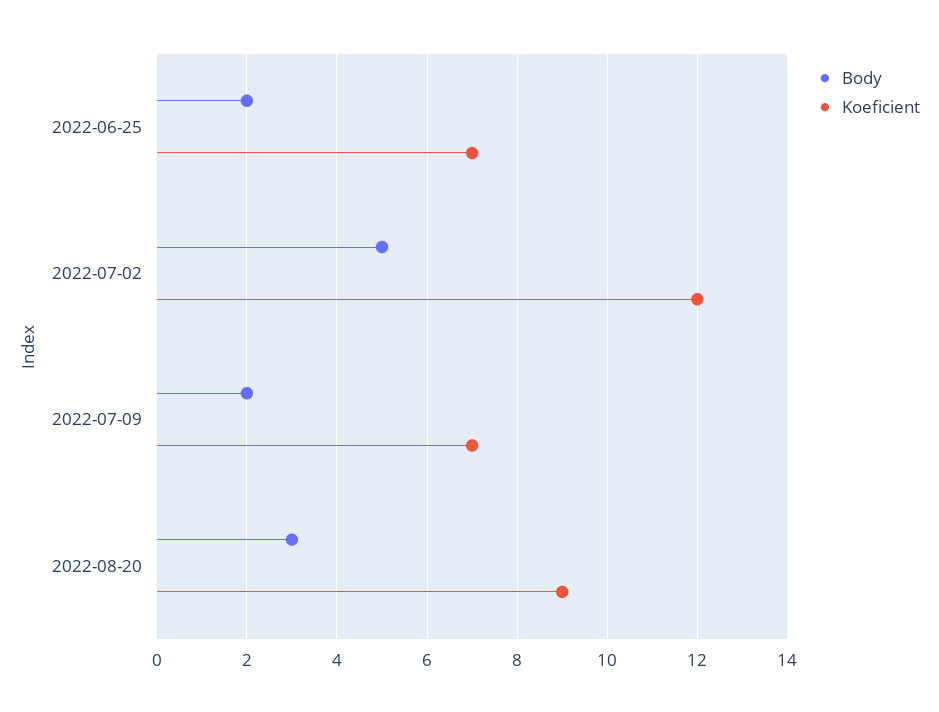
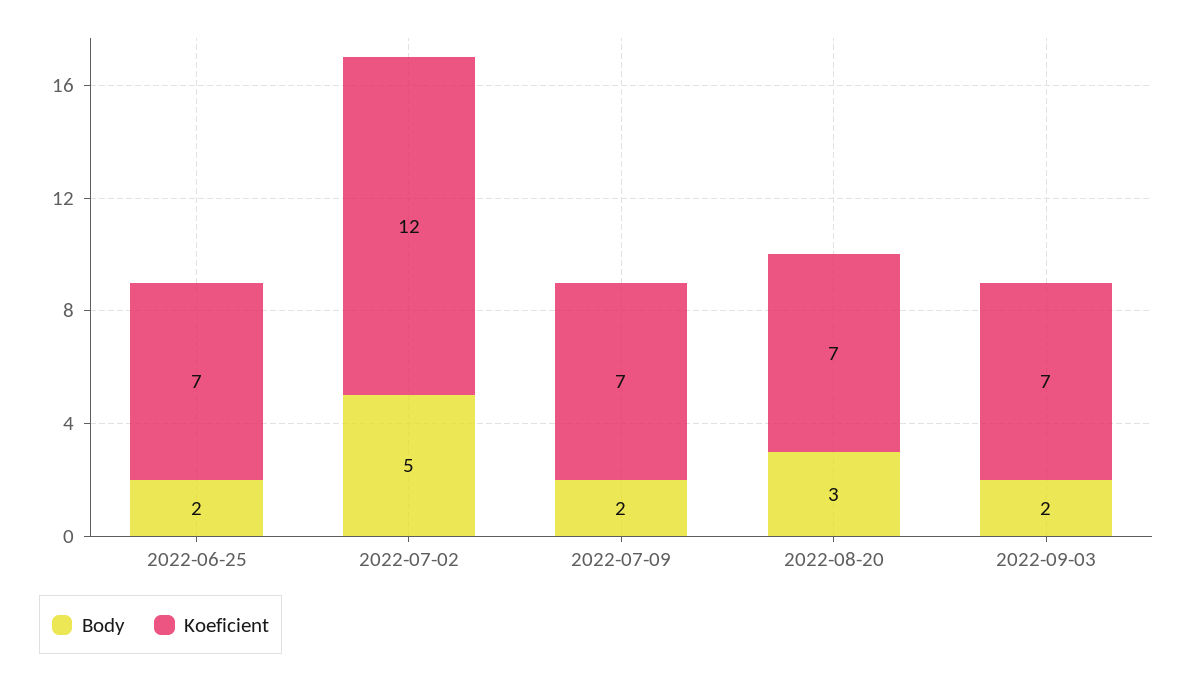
Koeficient, 2022-08-20: 9 -> 7
Body, 2022-09-03: none -> 2
Koeficient, 2022-09-03: none -> 7

